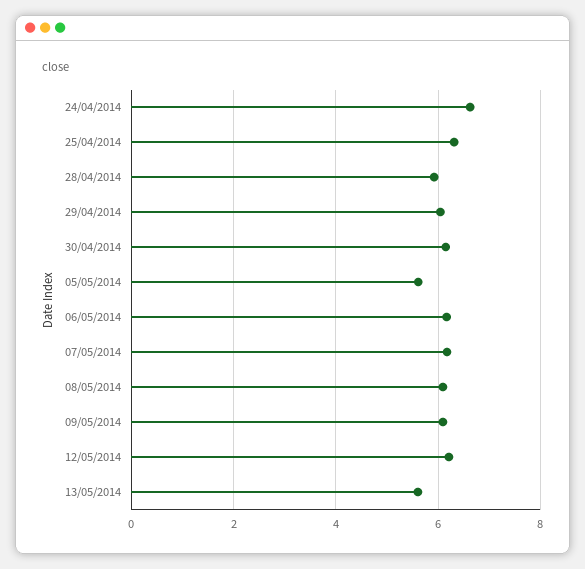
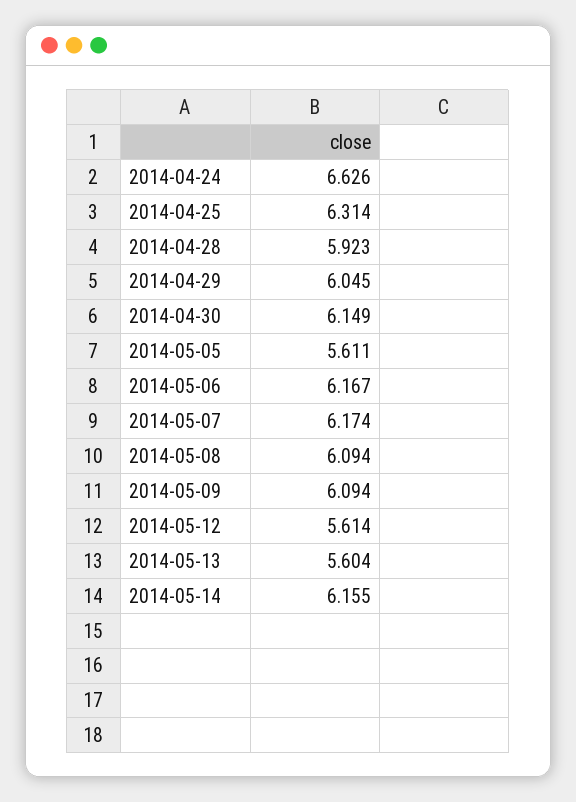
12/05/2014: 6.2 -> 5.614
2014-05-14: none -> 6.155

